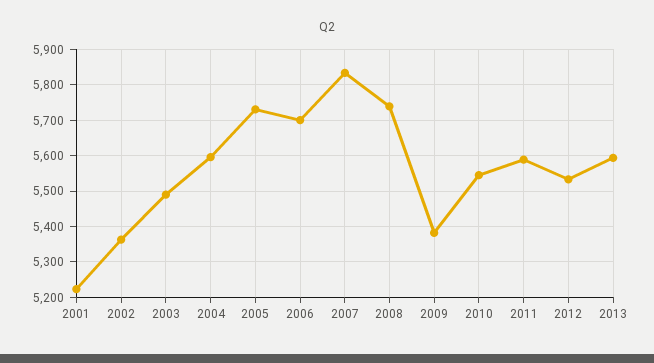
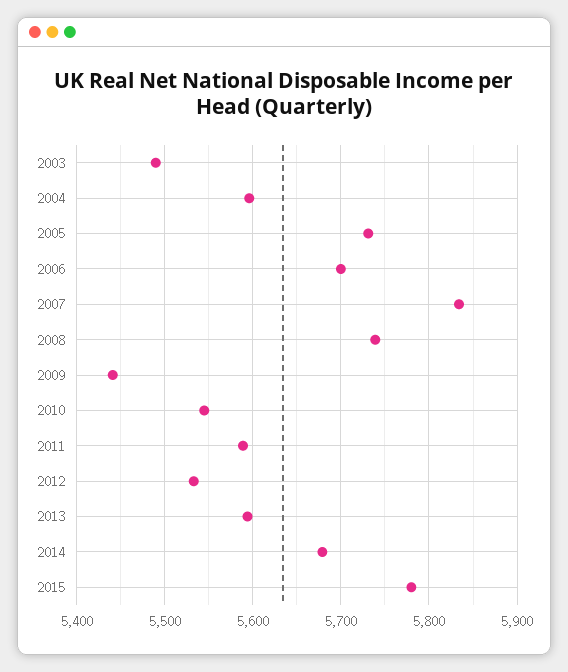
2001: 5220 -> none
2002: 5360 -> none
2009: 5380 -> 5440
2014: none -> 5680
2015: none -> 5780

